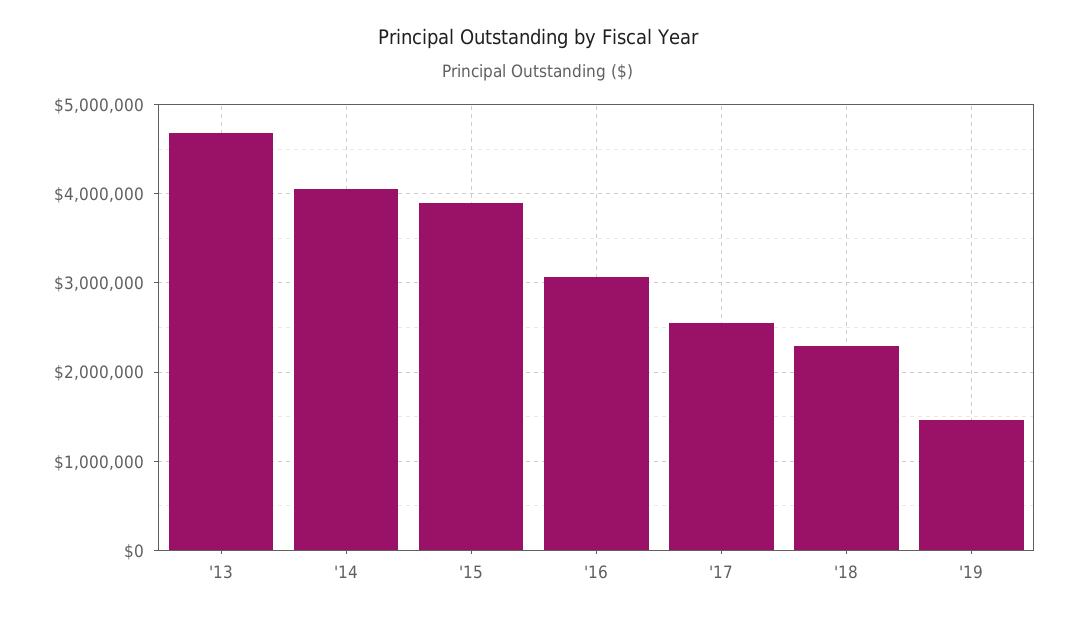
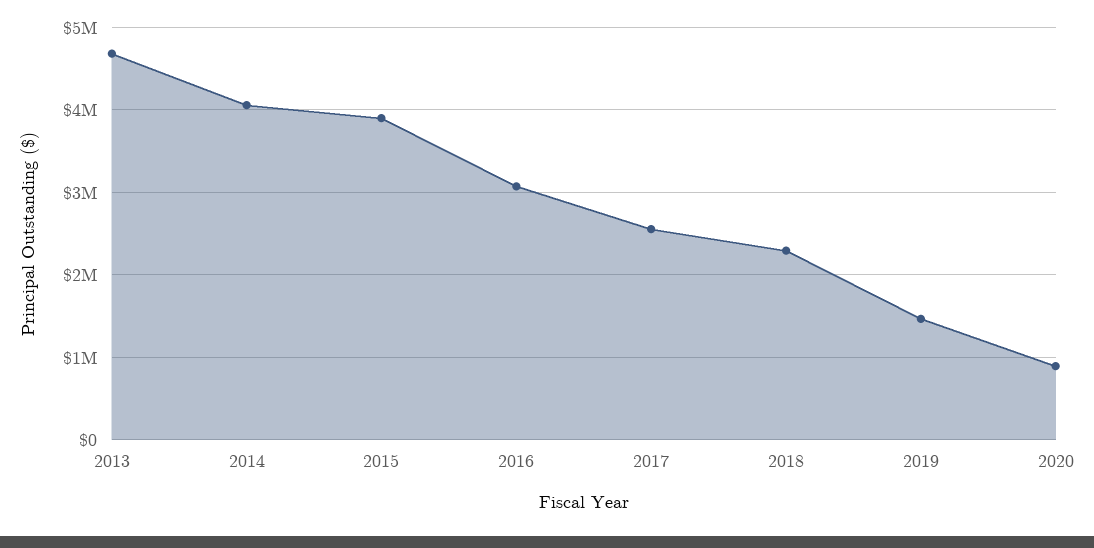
2020: none -> 900000

